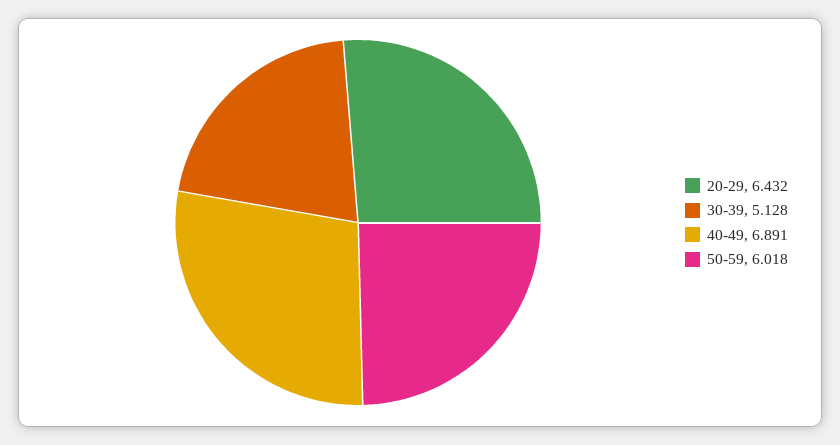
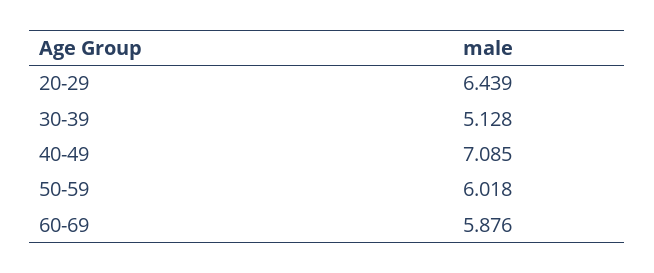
20-29: 6.432 -> 6.439
40-49: 6.891 -> 7.085
60-69: none -> 5.876

